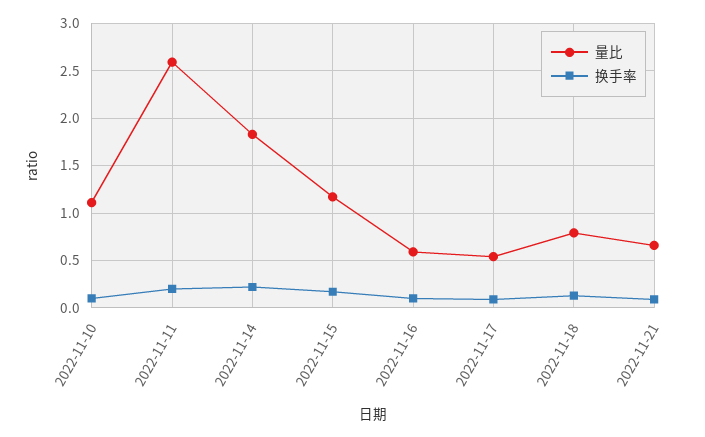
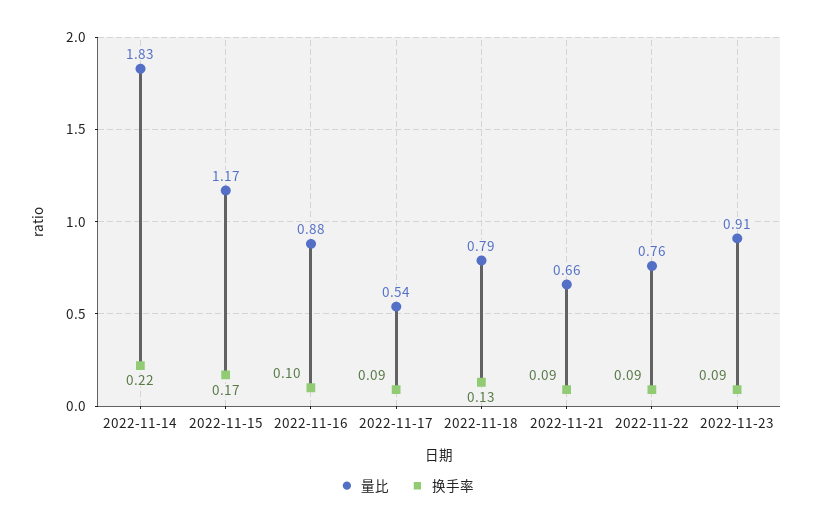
量比, 2022-11-10: 1.1 -> none
换手率, 2022-11-10: 0.1 -> none
量比, 2022-11-11: 2.6 -> none
换手率, 2022-11-11: 0.2 -> none
量比, 2022-11-16: 0.6 -> 0.88
量比, 2022-11-22: none -> 0.76
换手率, 2022-11-22: none -> 0.09
量比, 2022-11-23: none -> 0.91
换手率, 2022-11-23: none -> 0.09

